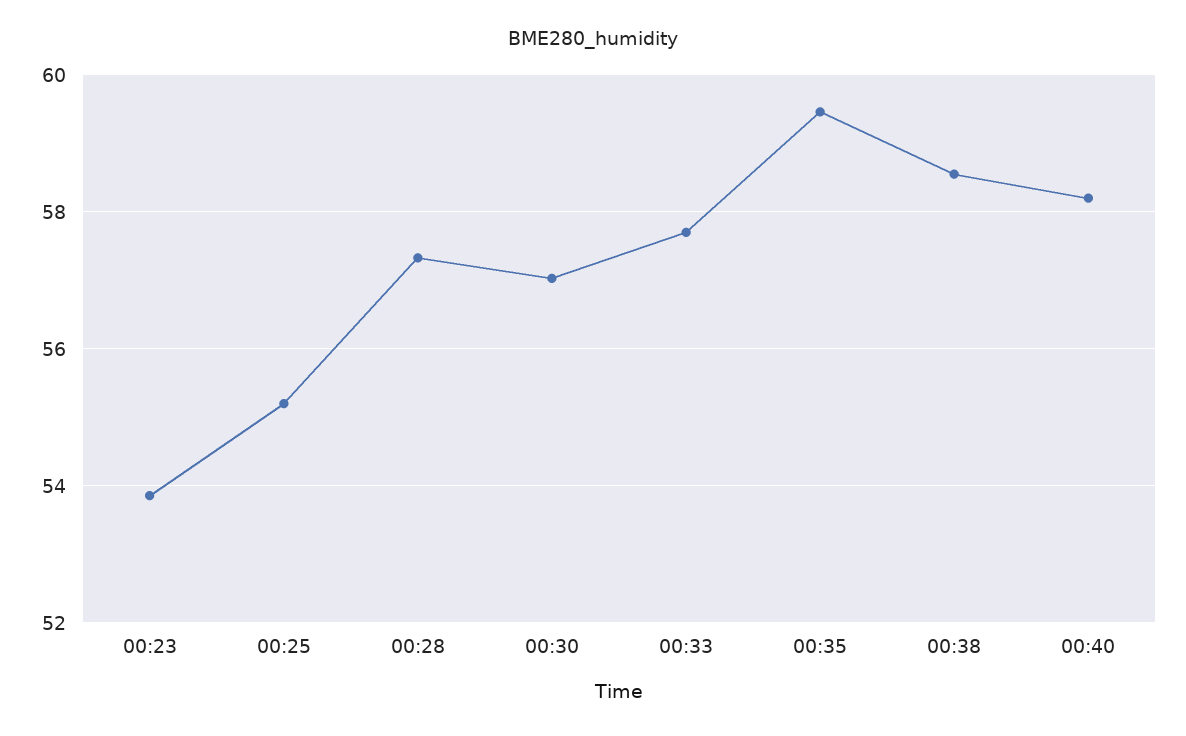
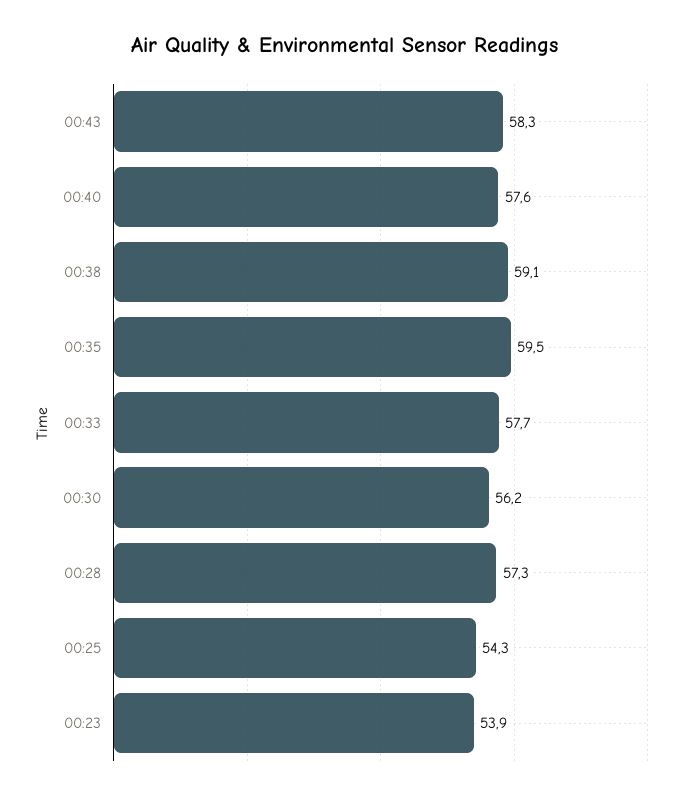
00:25: 55.2 -> 54.3
00:30: 57 -> 56.2
00:38: 58.6 -> 59.1
00:40: 58.2 -> 57.6
00:43: none -> 58.3

